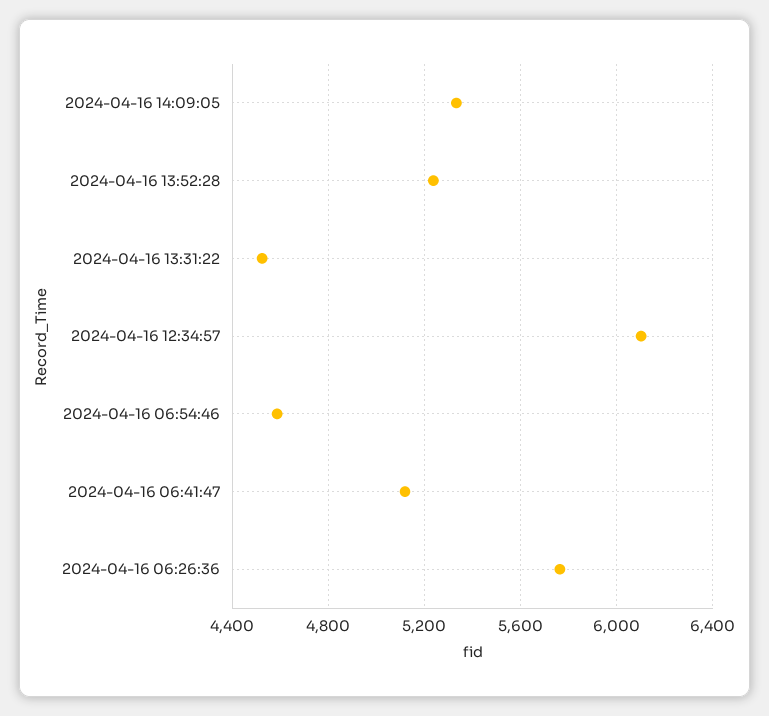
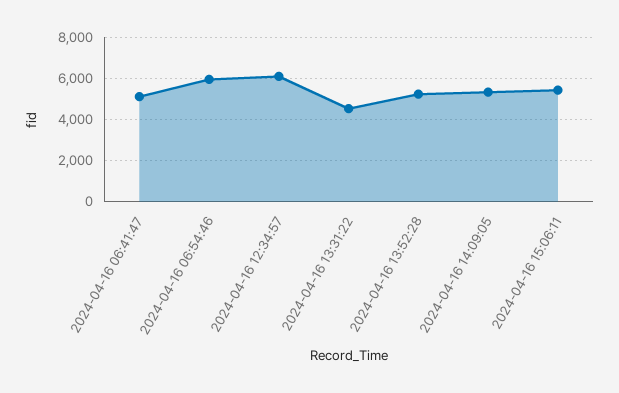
2024-04-16 06:54:46: 4600 -> 6000
2024-04-16 06:26:36: 5750 -> none
2024-04-16 15:06:11: none -> 5500

